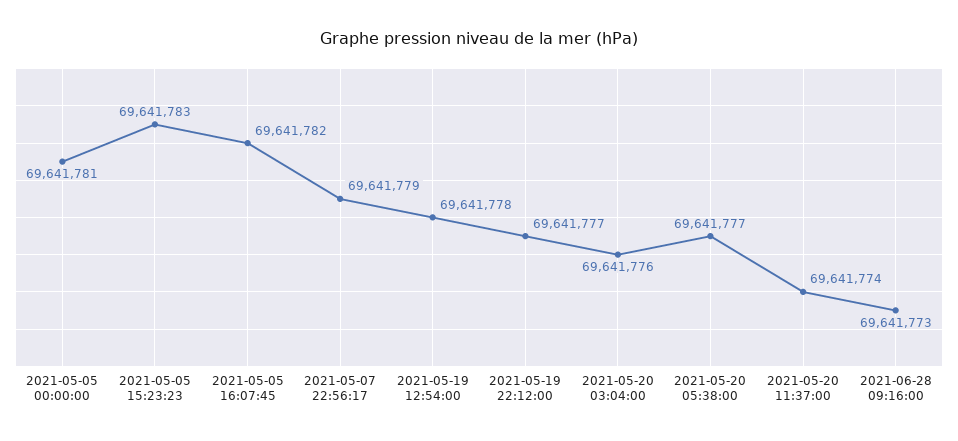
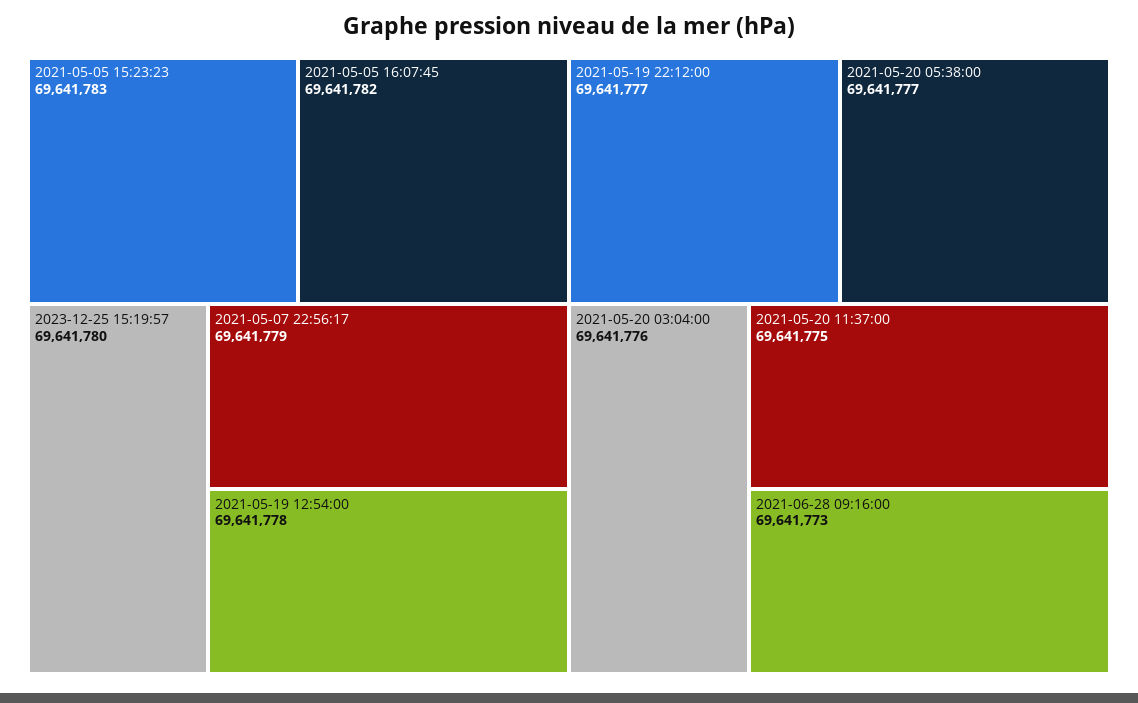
2021-05-05 00:00:00: 69641781 -> none
2021-05-20 11:37:00: 69641774 -> 69641775
2023-12-25 15:19:57: none -> 69641780

